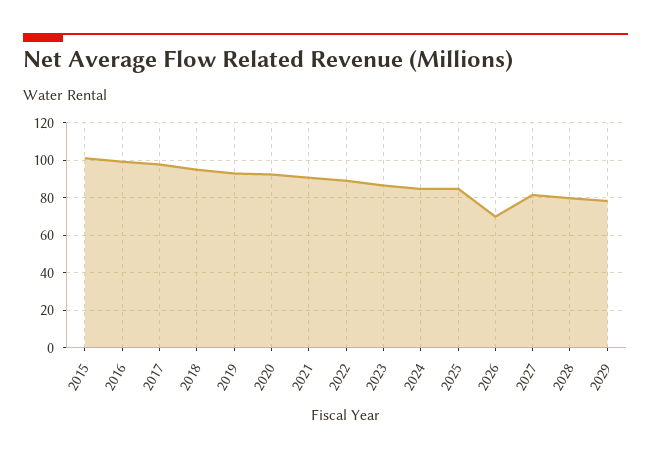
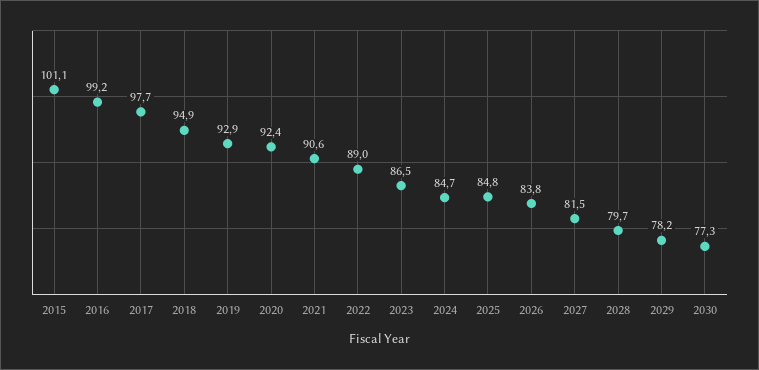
2026: 70 -> 83.8
2030: none -> 77.3

